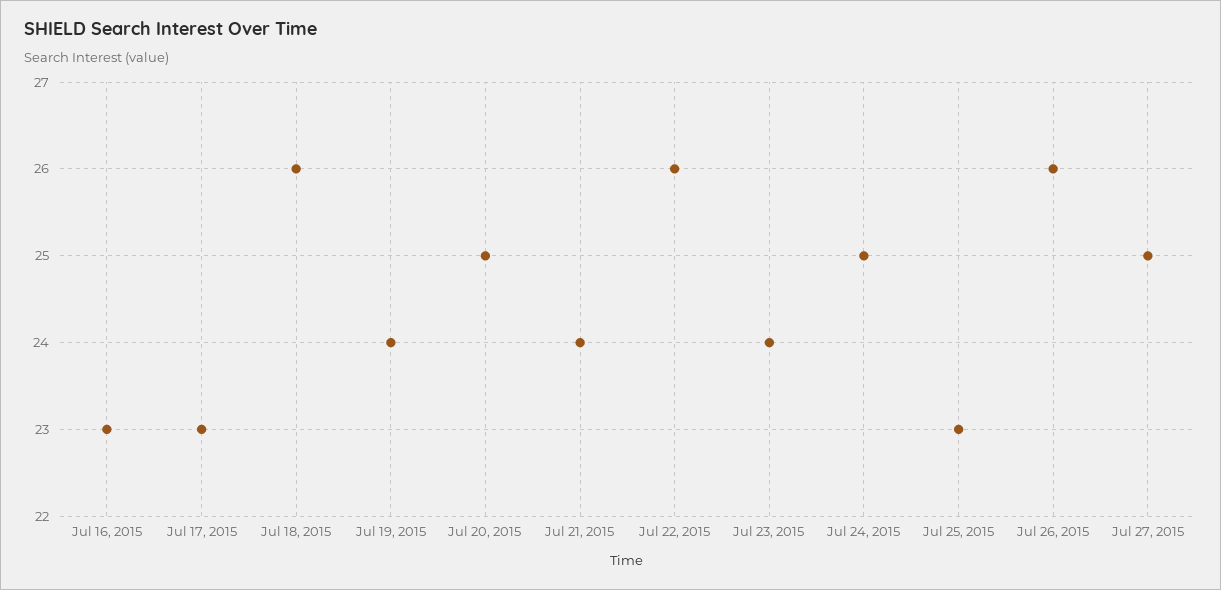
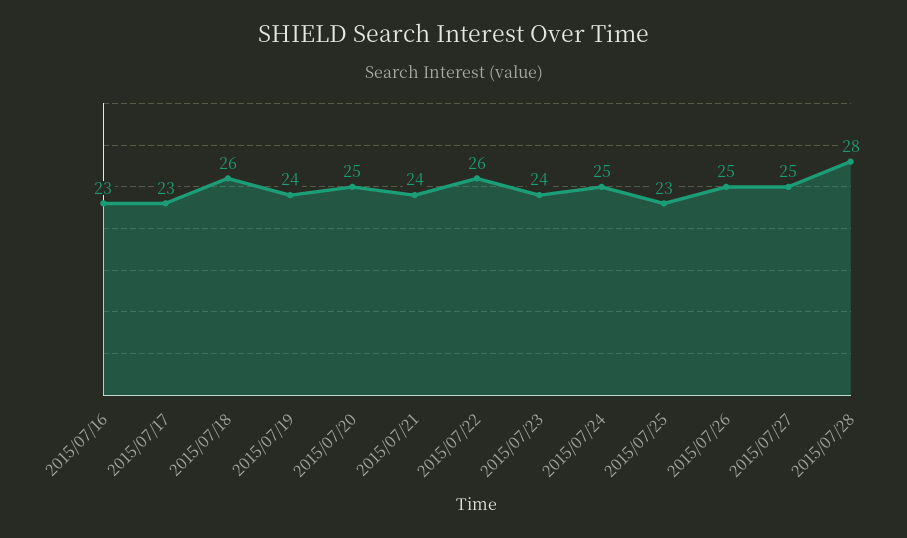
Jul 26, 2015: 26 -> 25
2015/07/28: none -> 28

